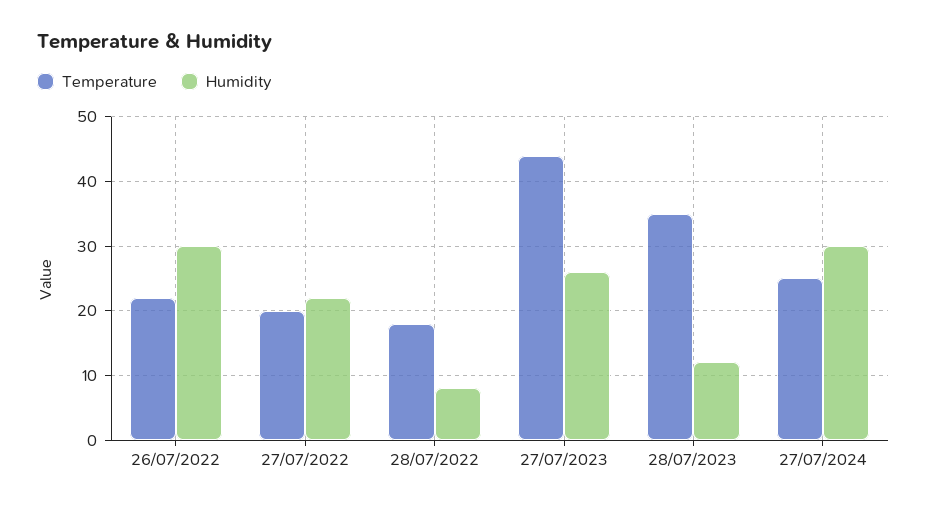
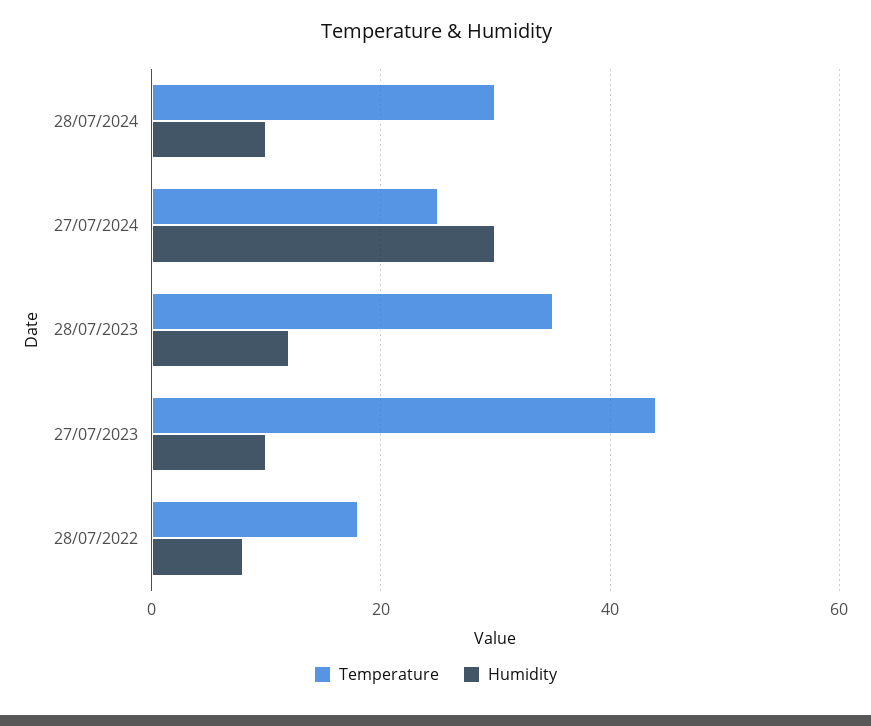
Temperature, 26/07/2022: 22 -> none
Humidity, 26/07/2022: 30 -> none
Temperature, 27/07/2022: 20 -> none
Humidity, 27/07/2022: 22 -> none
Humidity, 27/07/2023: 26 -> 10
Temperature, 28/07/2024: none -> 30
Humidity, 28/07/2024: none -> 10

